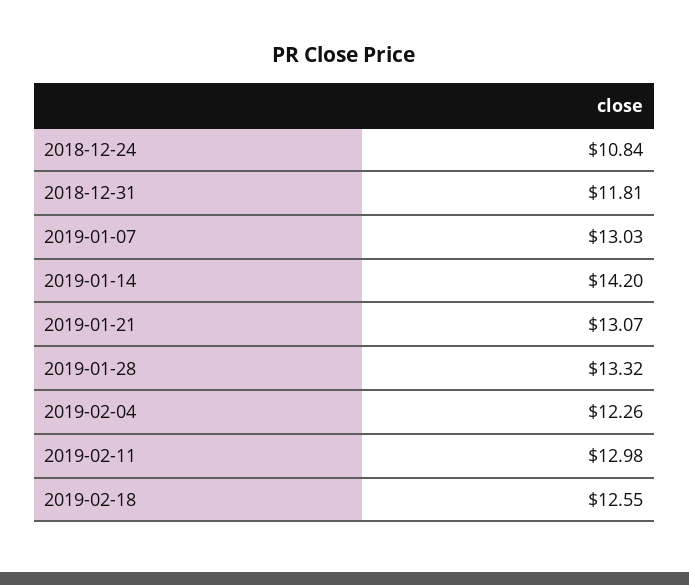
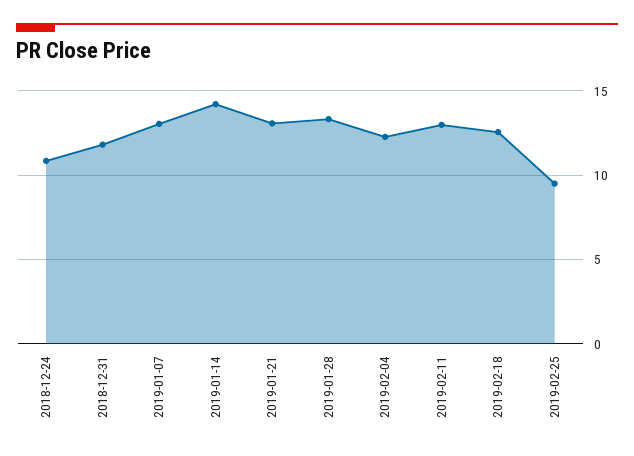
2019-02-25: none -> 9.5

